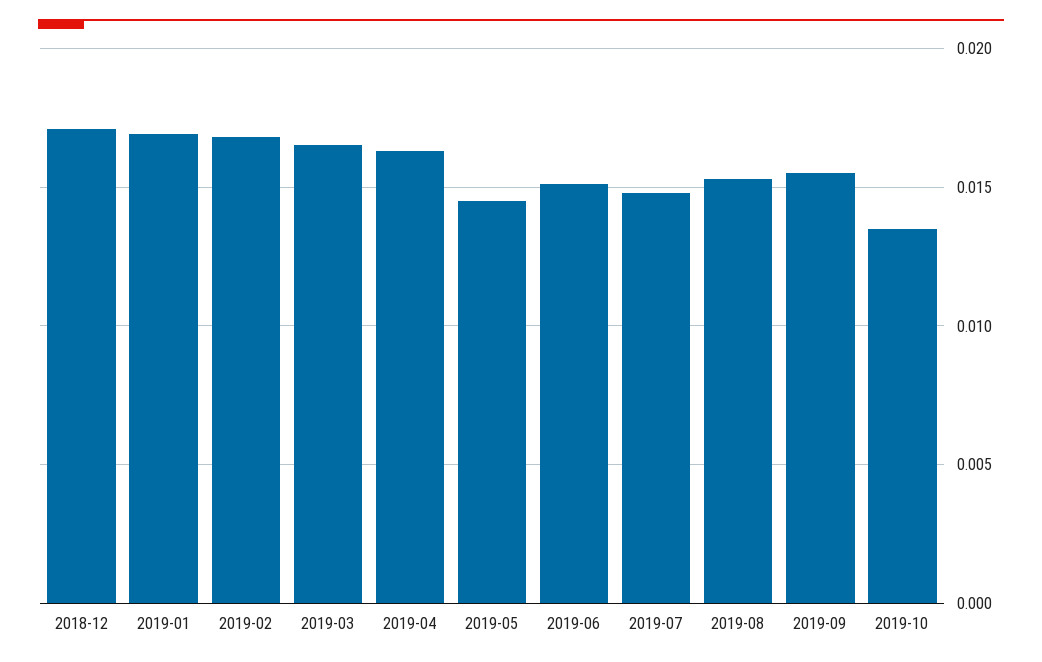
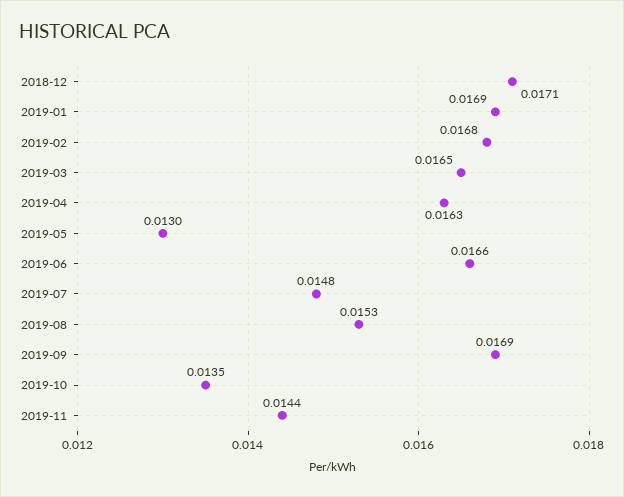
2019-05: 0.0145 -> 0.013
2019-06: 0.015 -> 0.0166
2019-09: 0.0155 -> 0.0169
2019-11: none -> 0.0144

